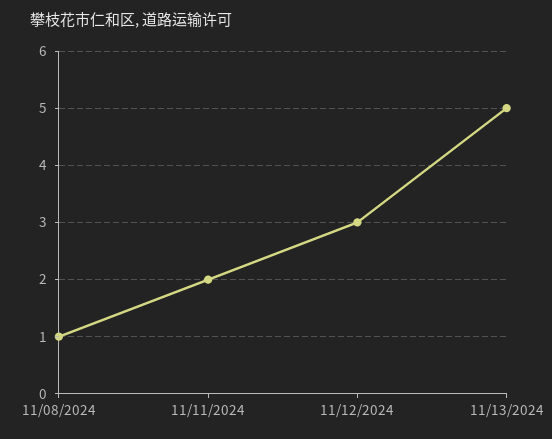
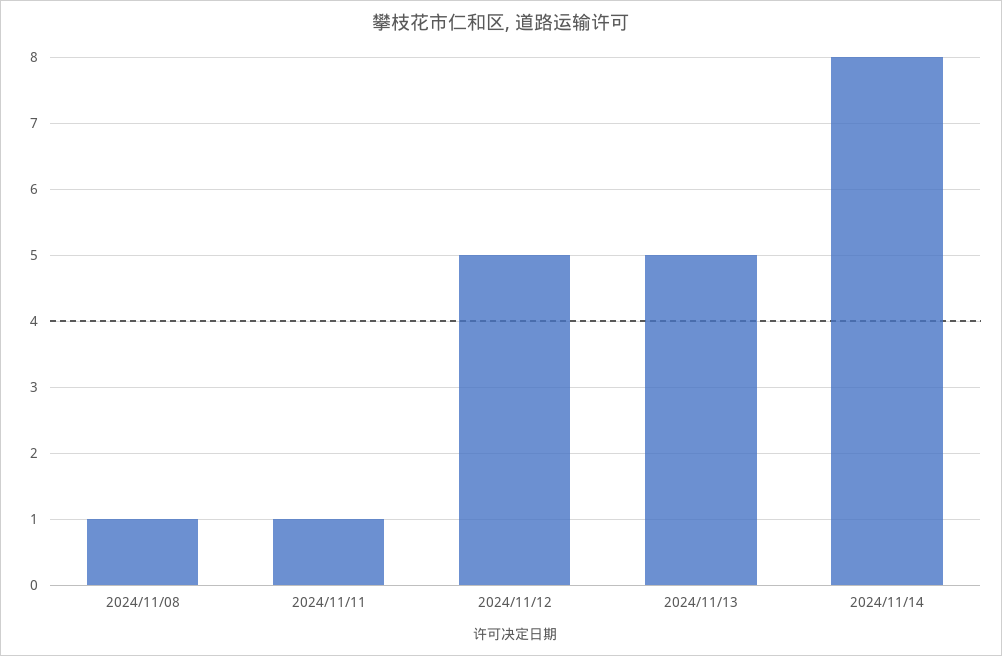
11/11/2024: 2 -> 1
11/12/2024: 3 -> 5
2024/11/14: none -> 8

